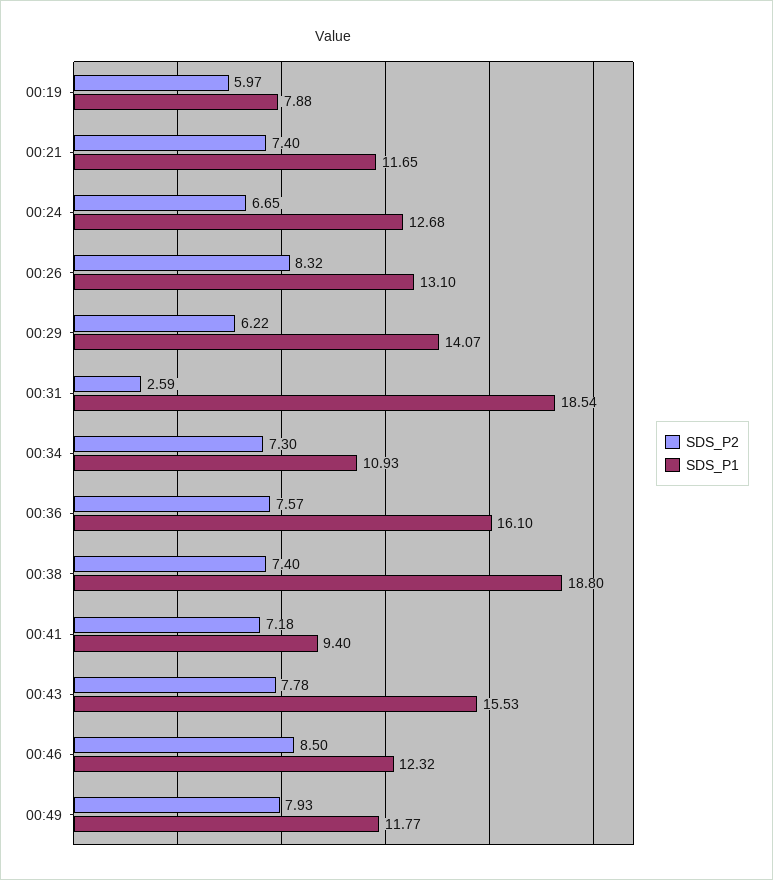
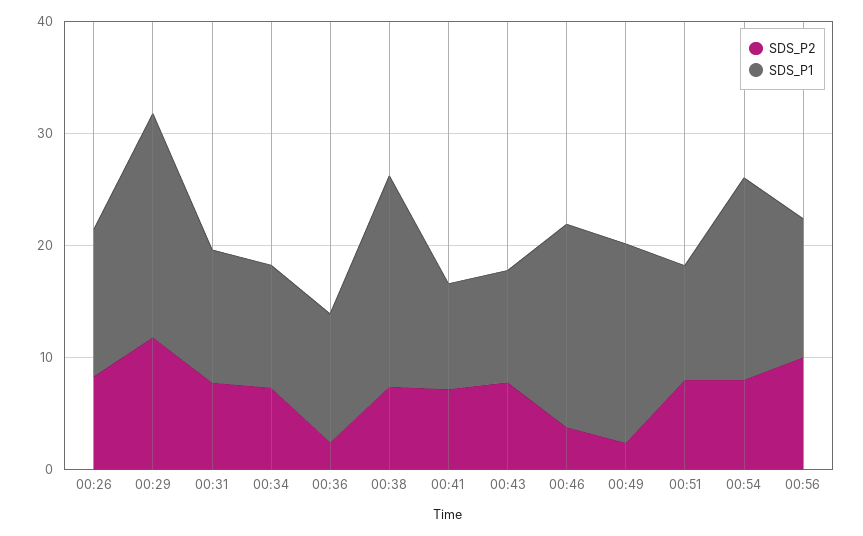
SDS_P2, 00:19: 5.97 -> none
SDS_P1, 00:19: 7.88 -> none
SDS_P2, 00:21: 7.4 -> none
SDS_P1, 00:21: 11.65 -> none
SDS_P2, 00:24: 6.65 -> none
SDS_P1, 00:24: 12.68 -> none
SDS_P2, 00:29: 6.22 -> 12
SDS_P1, 00:29: 14.07 -> 20
SDS_P2, 00:31: 2.59 -> 8
SDS_P1, 00:31: 18.54 -> 12
SDS_P2, 00:36: 7.57 -> 2
SDS_P1, 00:36: 16.1 -> 12
SDS_P1, 00:43: 15.53 -> 10
SDS_P2, 00:46: 8.5 -> 4
SDS_P1, 00:46: 12.32 -> 18
SDS_P2, 00:49: 7.93 -> 2
SDS_P1, 00:49: 11.77 -> 18
SDS_P2, 00:51: none -> 8
SDS_P1, 00:51: none -> 10
SDS_P2, 00:54: none -> 8
SDS_P1, 00:54: none -> 18
SDS_P2, 00:56: none -> 10
SDS_P1, 00:56: none -> 12

